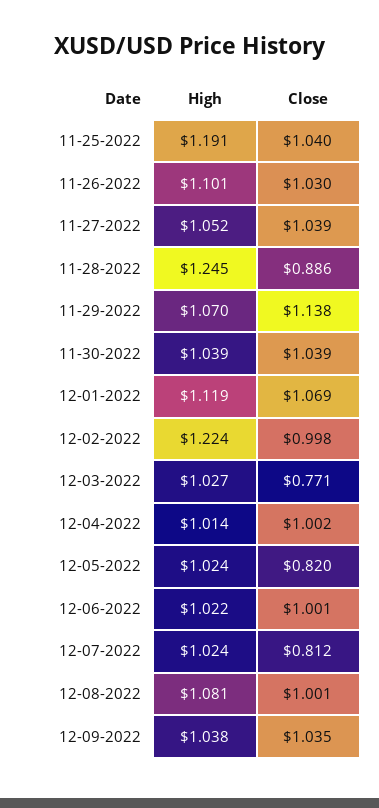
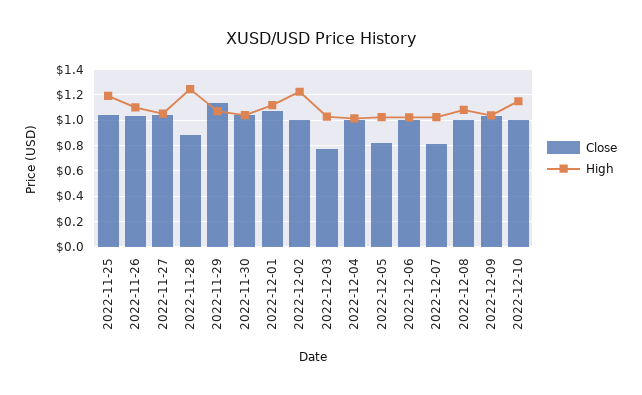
Close, 2022-12-10: none -> 1
High, 2022-12-10: none -> 1.15

